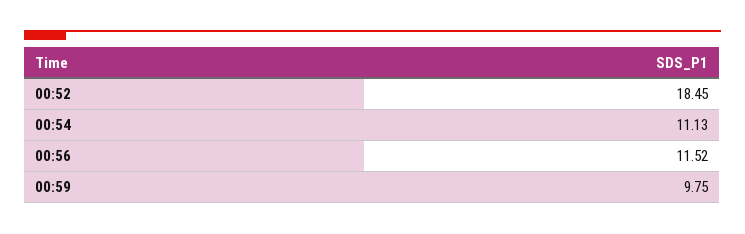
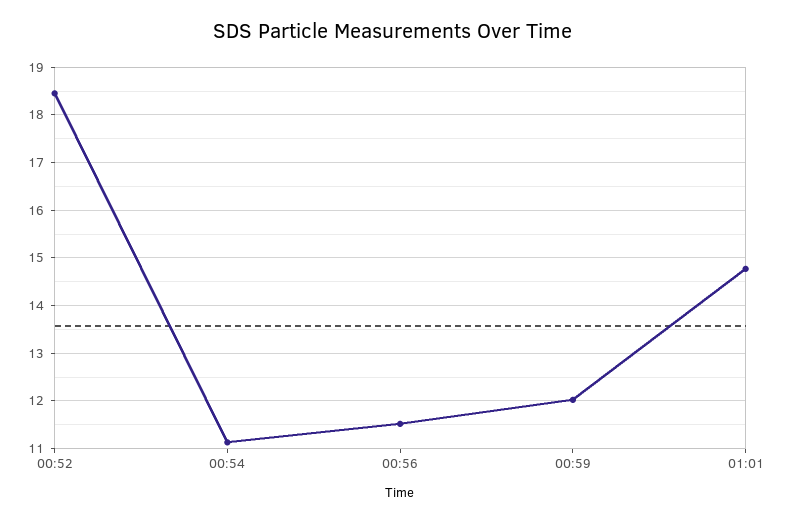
00:59: 9.75 -> 12
01:01: none -> 14.8

